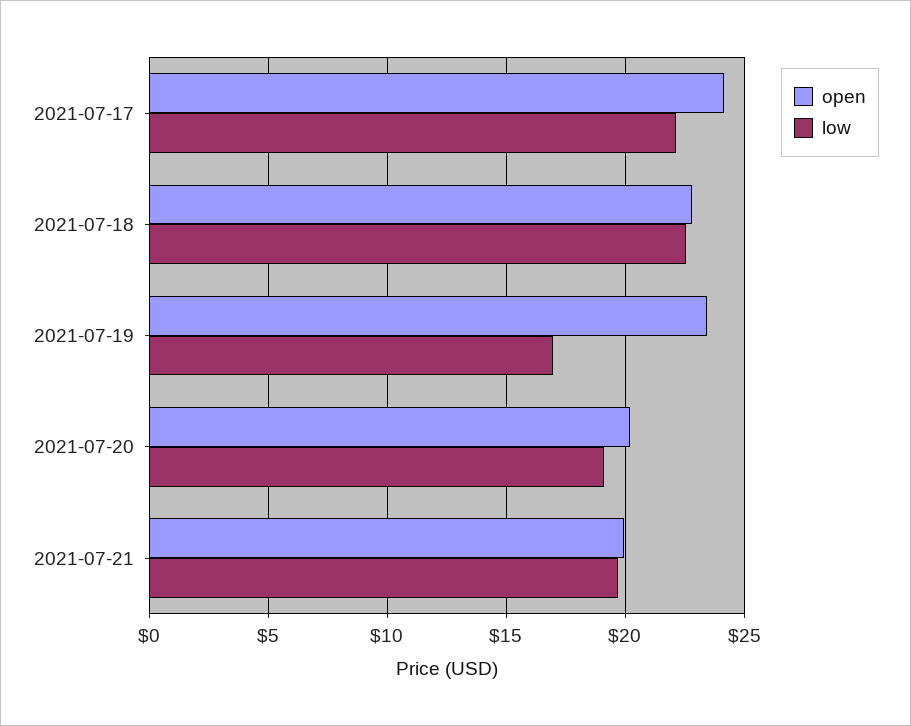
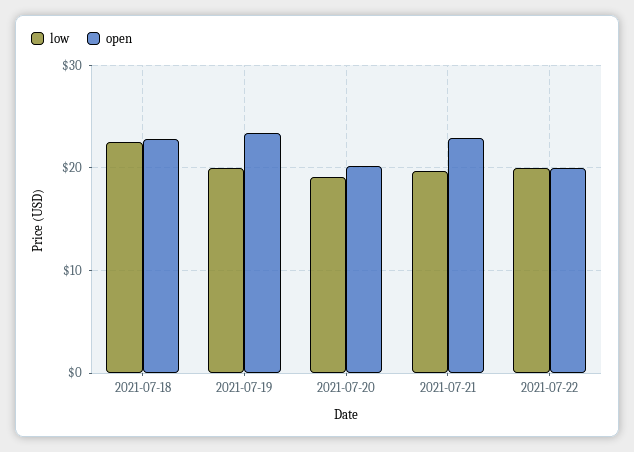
open, 2021-07-17: 24 -> none
low, 2021-07-17: 22 -> none
low, 2021-07-19: 17 -> 20
open, 2021-07-21: 20 -> 23
low, 2021-07-22: none -> 20
open, 2021-07-22: none -> 20

